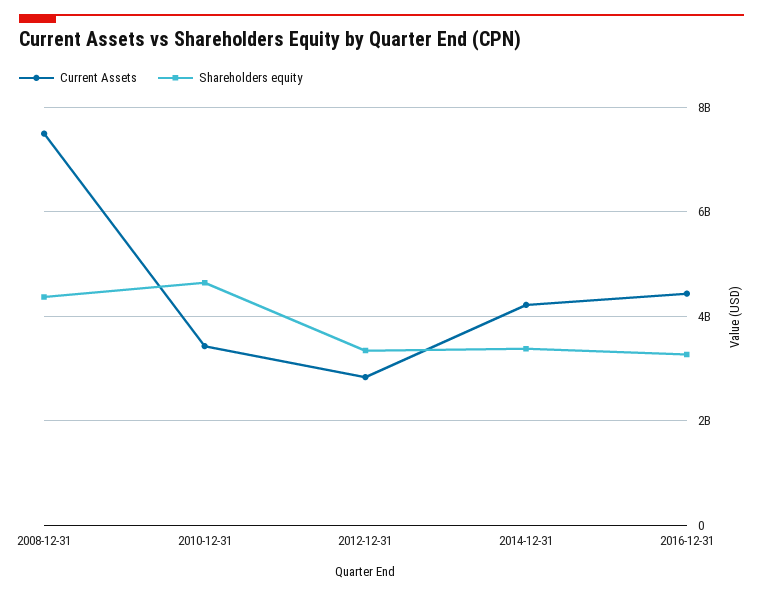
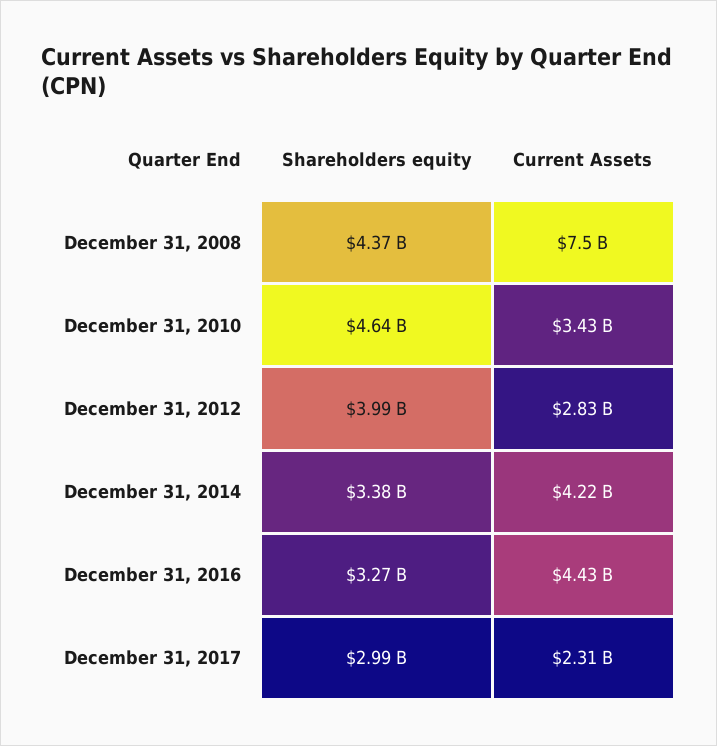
Shareholders equity, 2012-12-31: 3400000000 -> 3990000000
Shareholders equity, December 31, 2017: none -> 2990000000
Current Assets, December 31, 2017: none -> 2310000000

